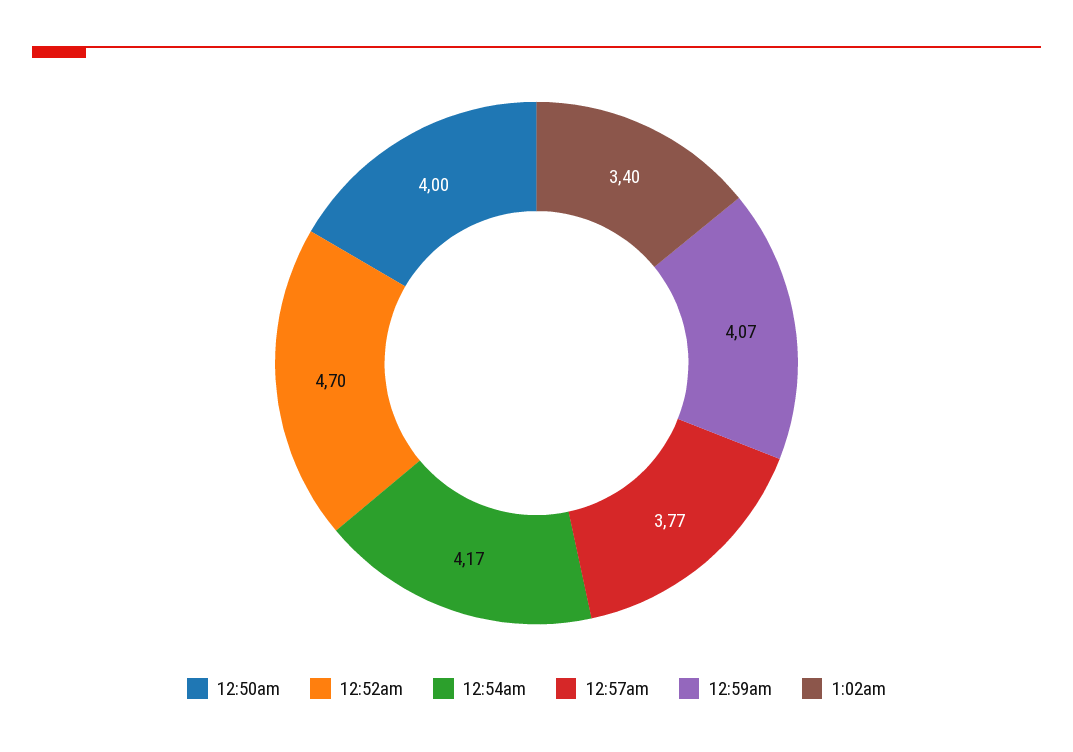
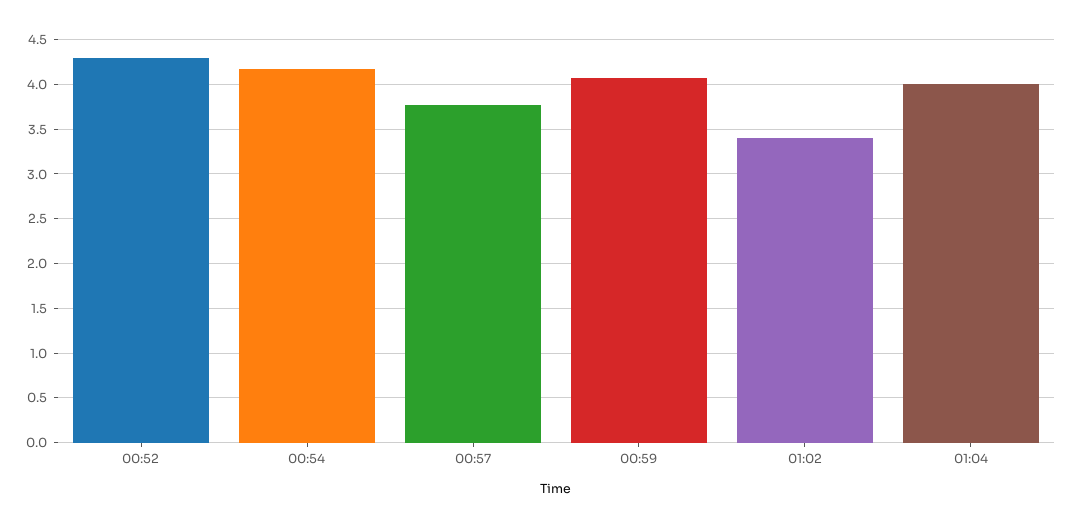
12:50am: 4 -> none
12:52am: 4.7 -> 4.3
01:04: none -> 4

